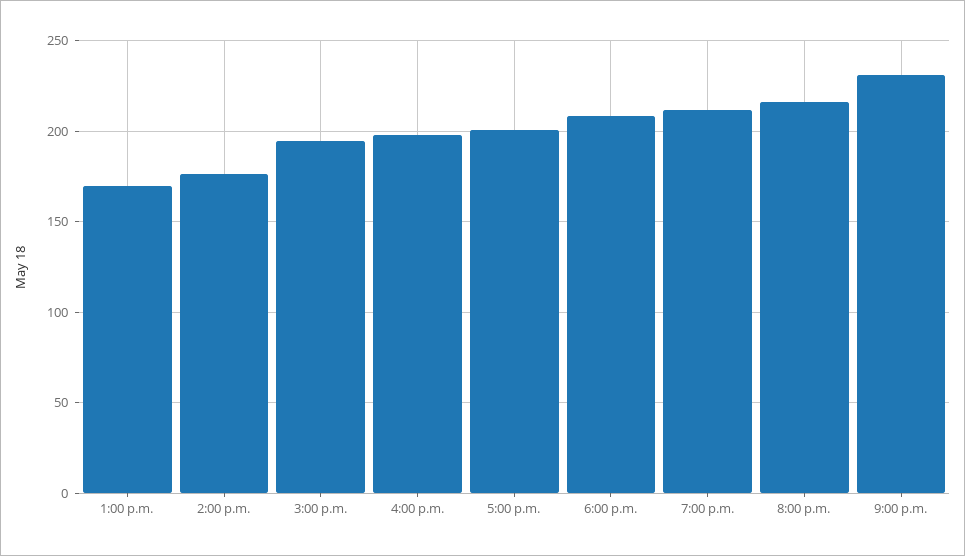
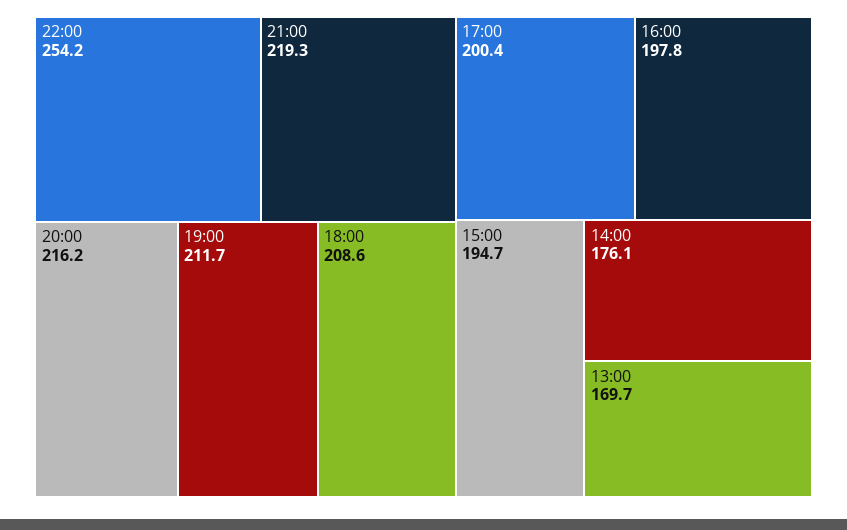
9:00 p.m.: 230 -> 219.3
22:00: none -> 254.2

